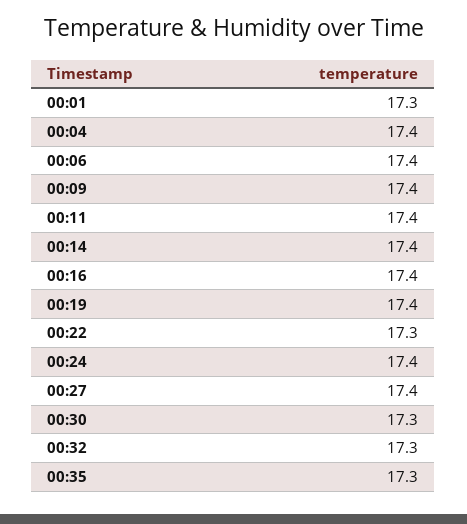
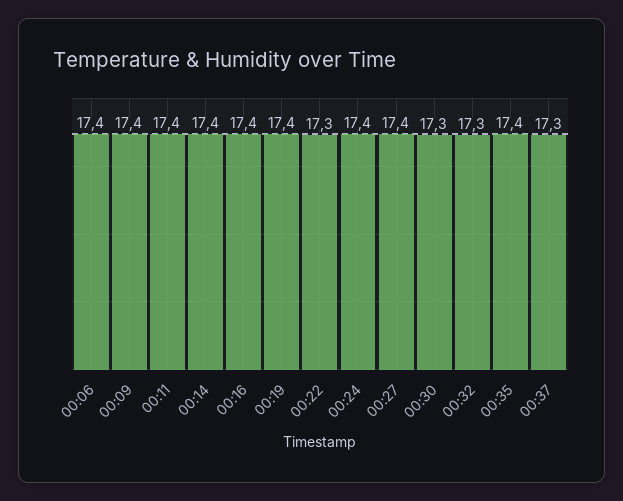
00:01: 17.3 -> none
00:04: 17.4 -> none
00:35: 17.3 -> 17.4
00:37: none -> 17.3

